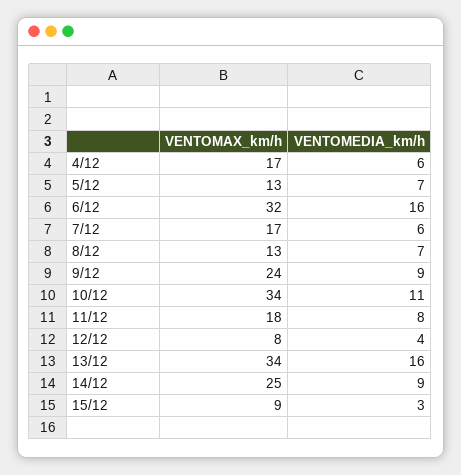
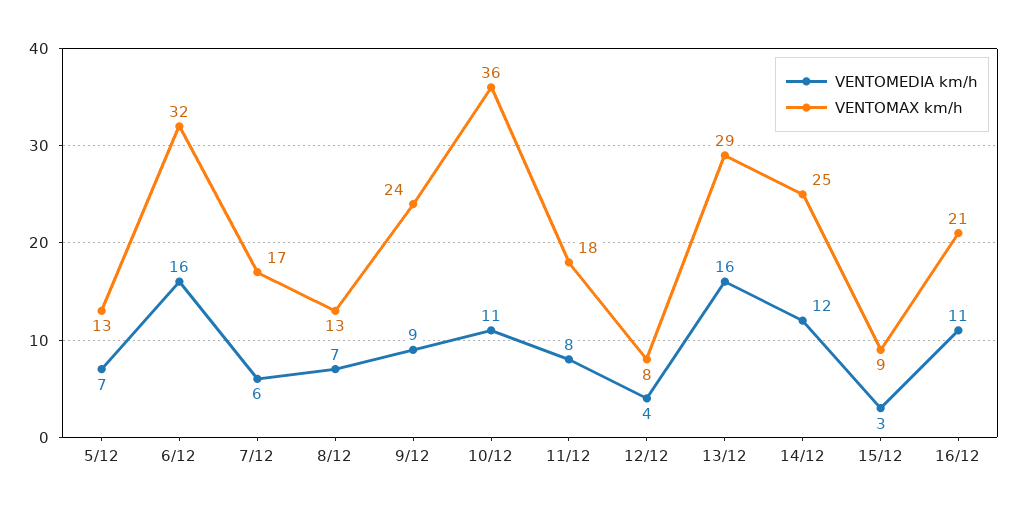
VENTOMAX_km/h, 4/12: 17 -> none
VENTOMEDIA_km/h, 4/12: 6 -> none
VENTOMAX_km/h, 10/12: 34 -> 36
VENTOMAX_km/h, 13/12: 34 -> 29
VENTOMEDIA_km/h, 14/12: 9 -> 12
VENTOMEDIA_km/h, 16/12: none -> 11
VENTOMAX_km/h, 16/12: none -> 21

